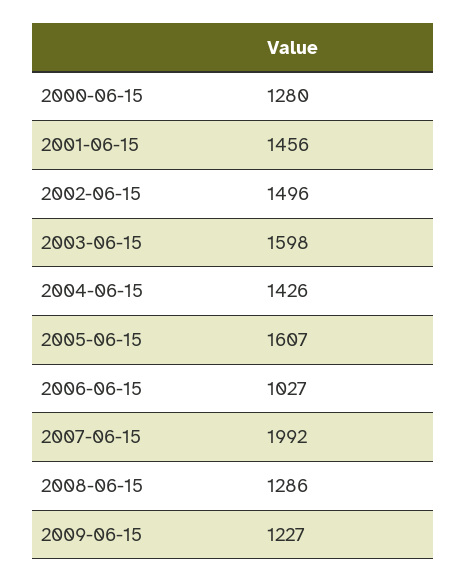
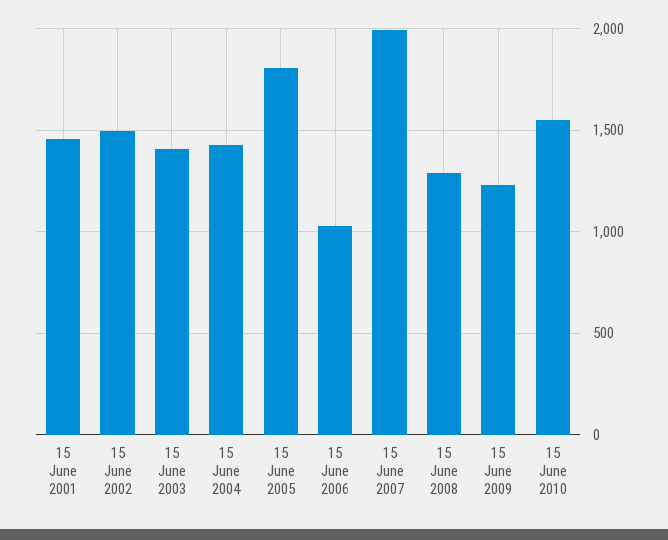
2000-06-15: 1280 -> none
2003-06-15: 1598 -> 1400
2005-06-15: 1607 -> 1800
15 June 2010: none -> 1550

